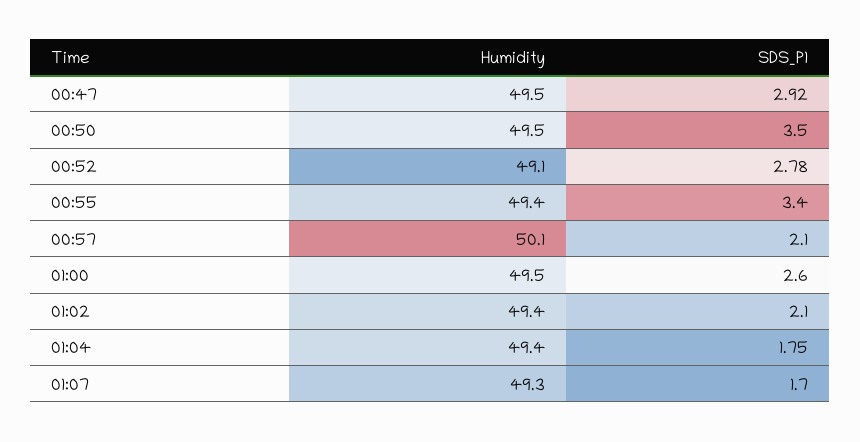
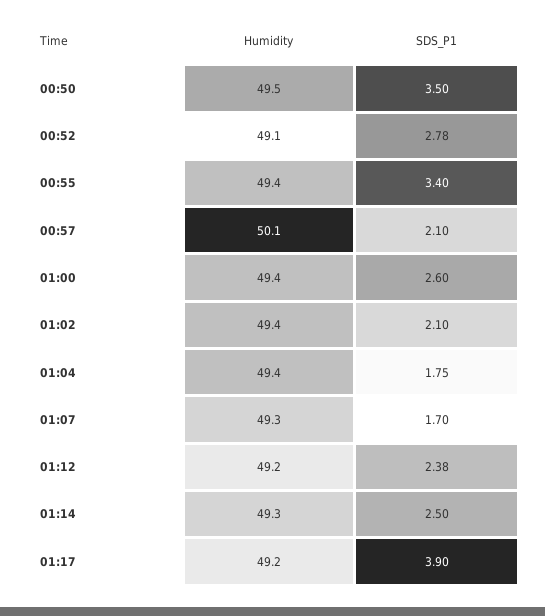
Humidity, 00:47: 49.5 -> none
SDS_P1, 00:47: 2.92 -> none
Humidity, 01:00: 49.5 -> 49.4
Humidity, 01:12: none -> 49.2
SDS_P1, 01:12: none -> 2.38
Humidity, 01:14: none -> 49.3
SDS_P1, 01:14: none -> 2.5
Humidity, 01:17: none -> 49.2
SDS_P1, 01:17: none -> 3.9

